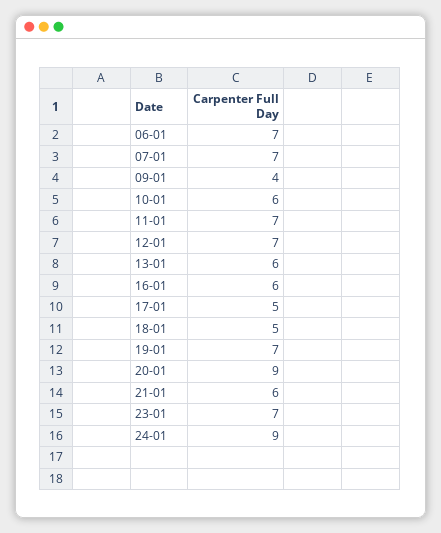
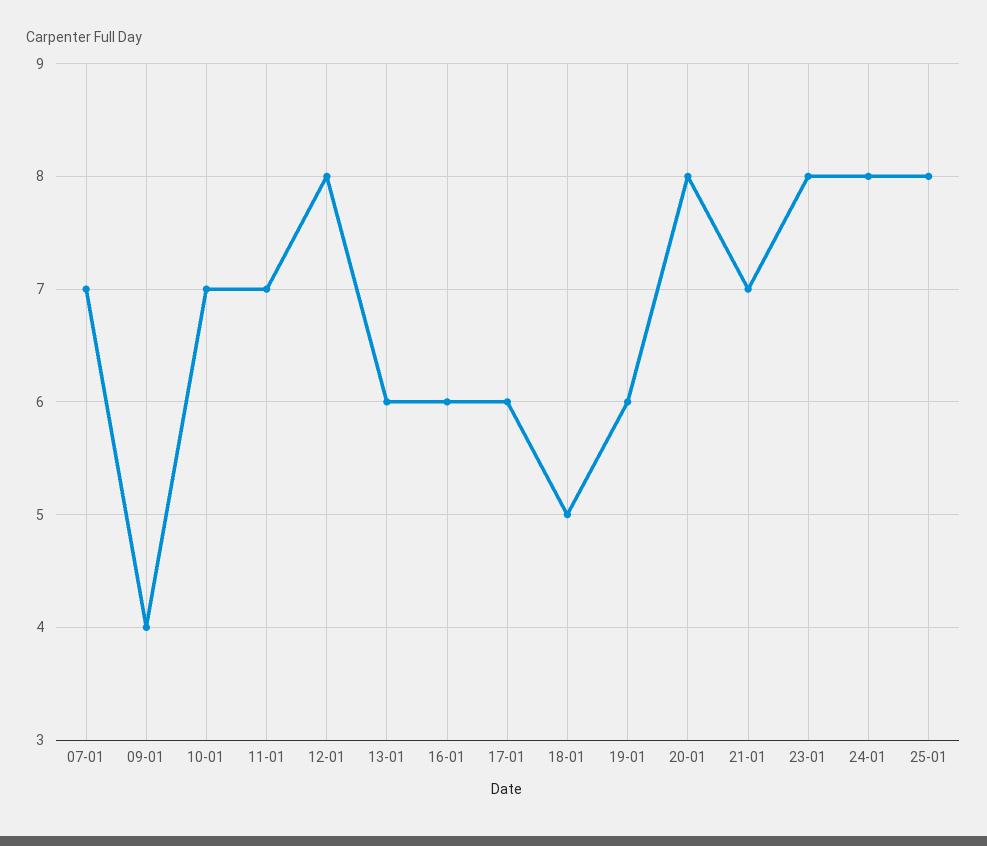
06-01: 7 -> none
10-01: 6 -> 7
12-01: 7 -> 8
17-01: 5 -> 6
19-01: 7 -> 6
20-01: 9 -> 8
21-01: 6 -> 7
23-01: 7 -> 8
24-01: 9 -> 8
25-01: none -> 8

